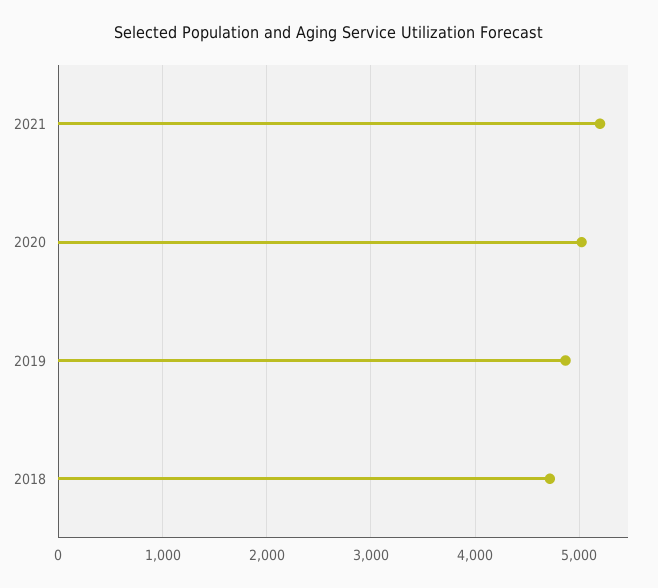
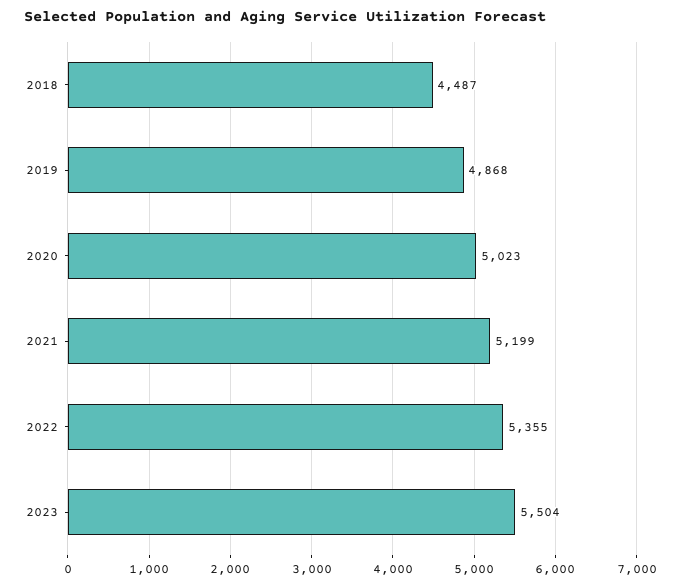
2018: 4700 -> 4487
2022: none -> 5355
2023: none -> 5504

